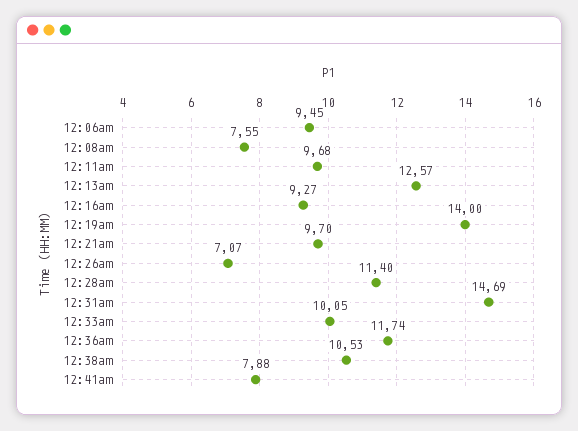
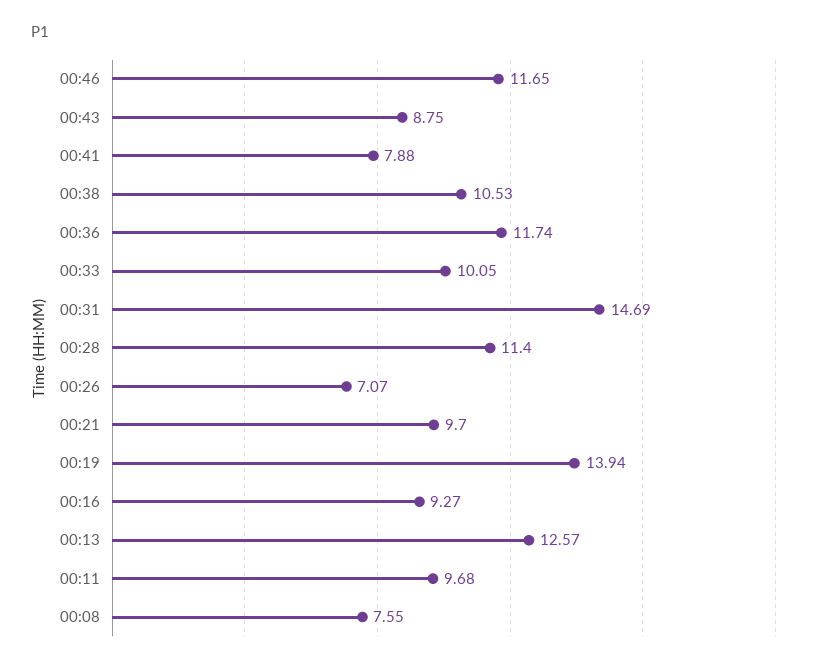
12:06am: 9.45 -> none
12:19am: 14 -> 13.94
00:46: none -> 11.65
00:43: none -> 8.75

